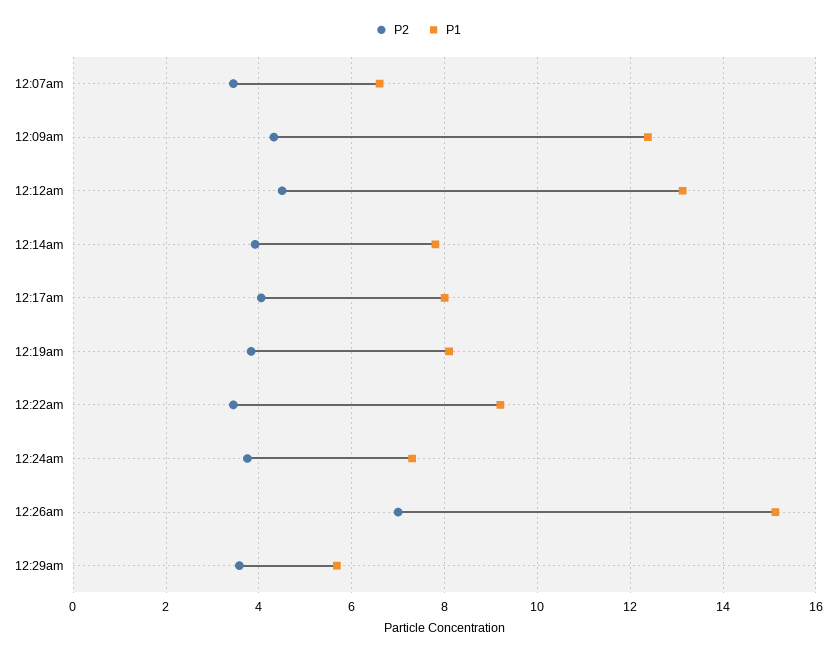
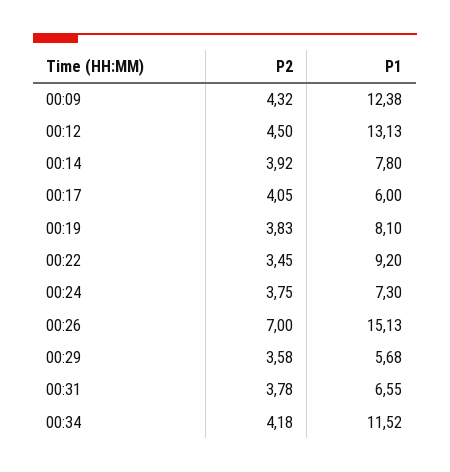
P2, 12:07am: 3.4 -> none
P1, 12:07am: 6.6 -> none
P1, 12:17am: 8 -> 6
P2, 00:31: none -> 3.78
P1, 00:31: none -> 6.55
P2, 00:34: none -> 4.18
P1, 00:34: none -> 11.52

